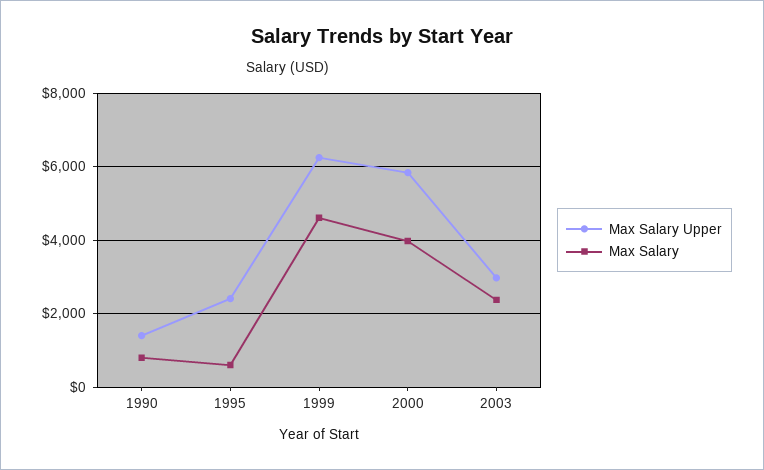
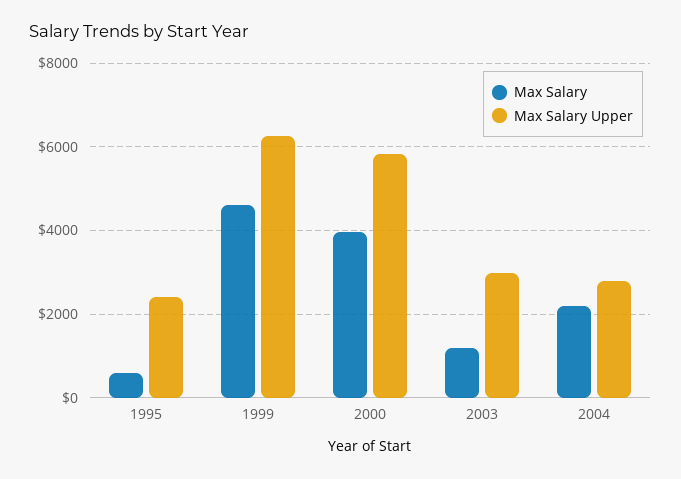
Max Salary Upper, 1990: 1400 -> none
Max Salary, 1990: 800 -> none
Max Salary, 2003: 2400 -> 1200
Max Salary, 2004: none -> 2200
Max Salary Upper, 2004: none -> 2800

